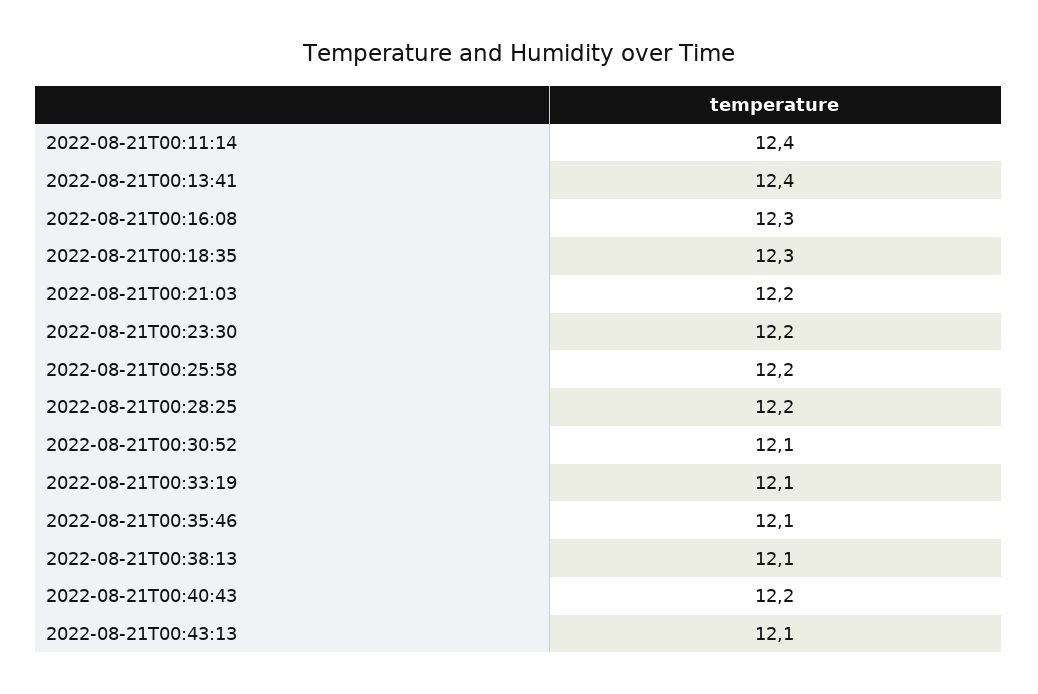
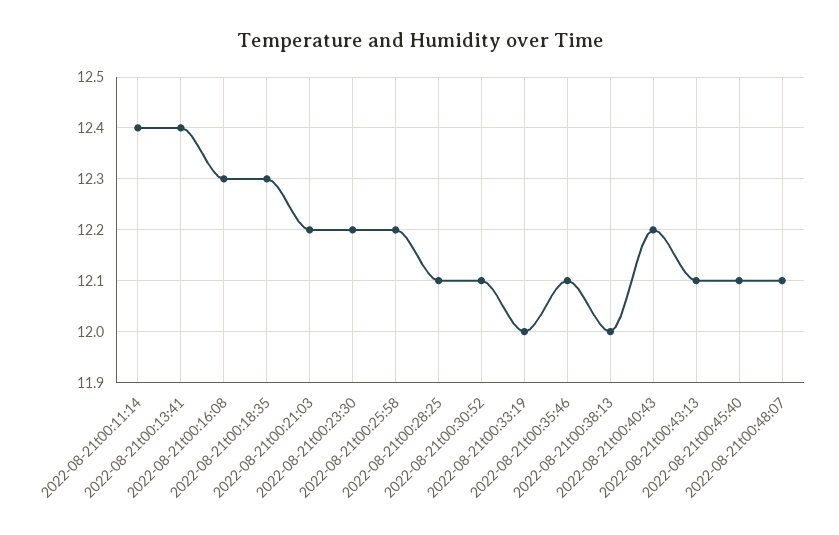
2022-08-21T00:28:25: 12.2 -> 12.1
2022-08-21T00:33:19: 12.1 -> 12
2022-08-21T00:38:13: 12.1 -> 12
2022-08-21t00:45:40: none -> 12.1
2022-08-21t00:48:07: none -> 12.1

